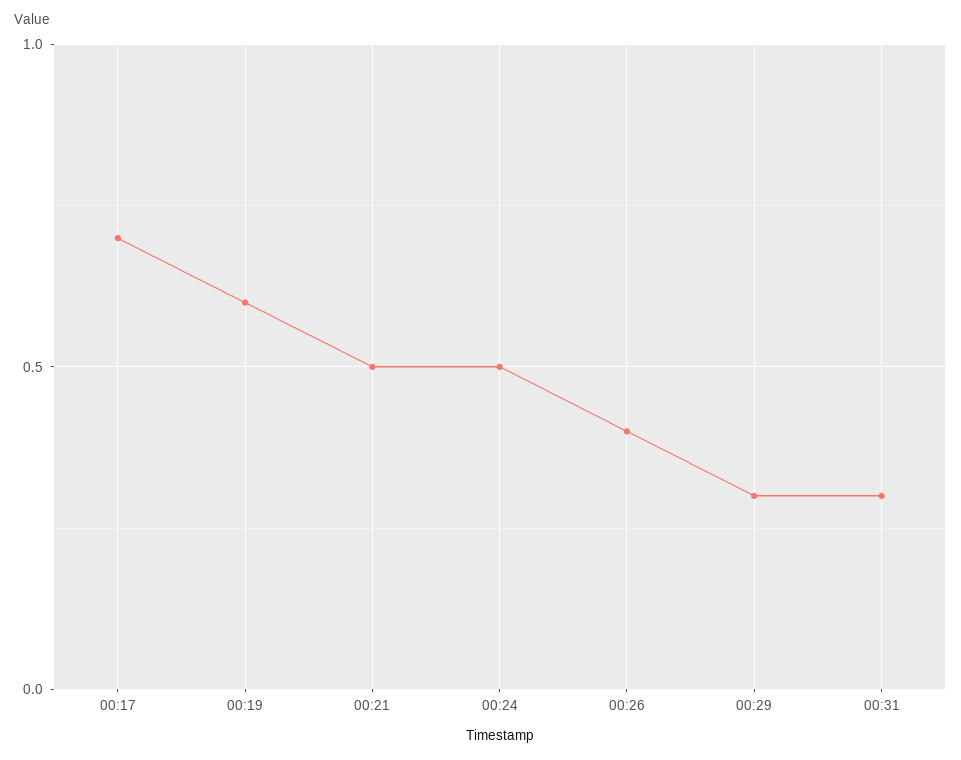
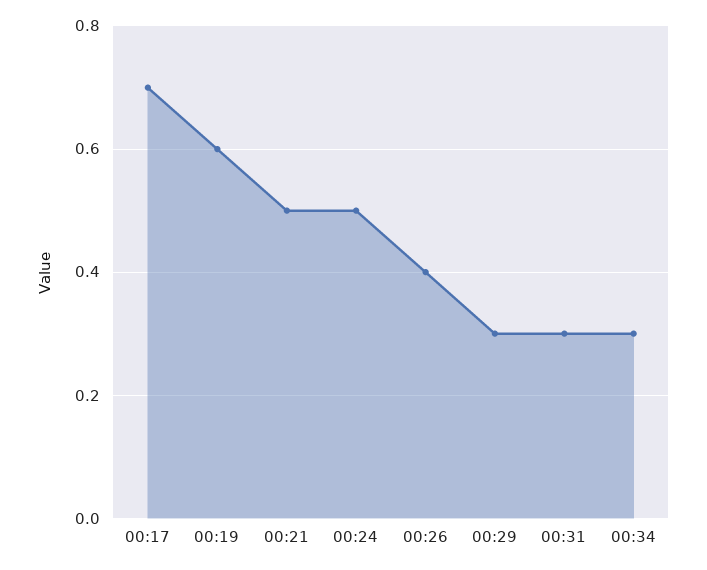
00:34: none -> 0.3

